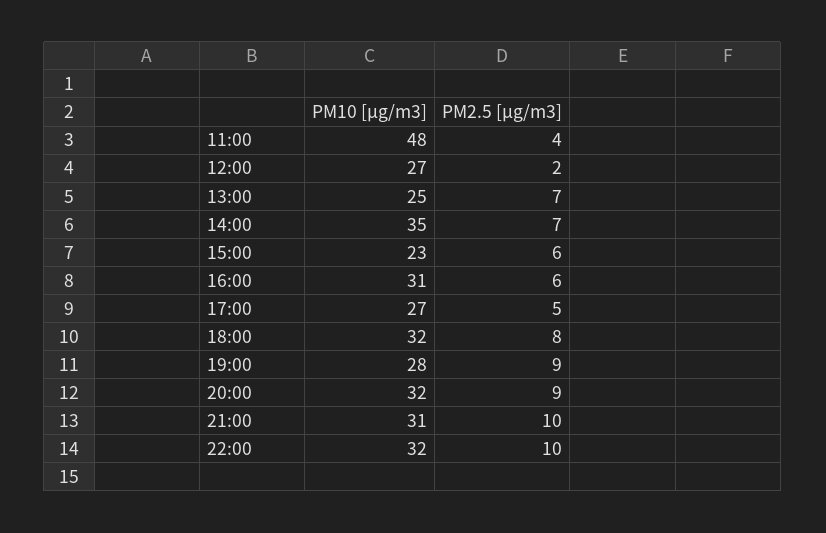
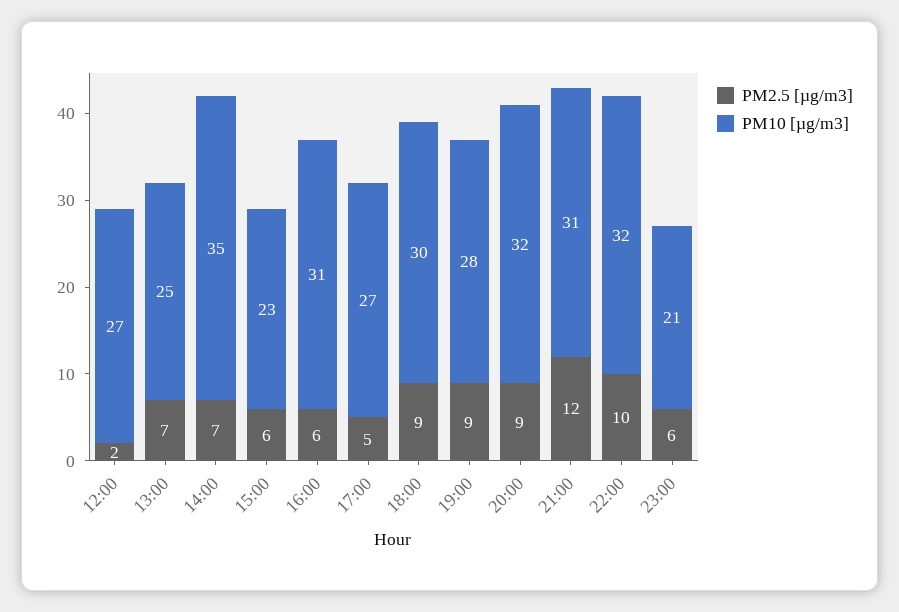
PM10 [µg/m3], 11:00: 48 -> none
PM2.5 [µg/m3], 11:00: 4 -> none
PM10 [µg/m3], 18:00: 32 -> 30
PM2.5 [µg/m3], 18:00: 8 -> 9
PM2.5 [µg/m3], 21:00: 10 -> 12
PM2.5 [µg/m3], 23:00: none -> 6
PM10 [µg/m3], 23:00: none -> 21

